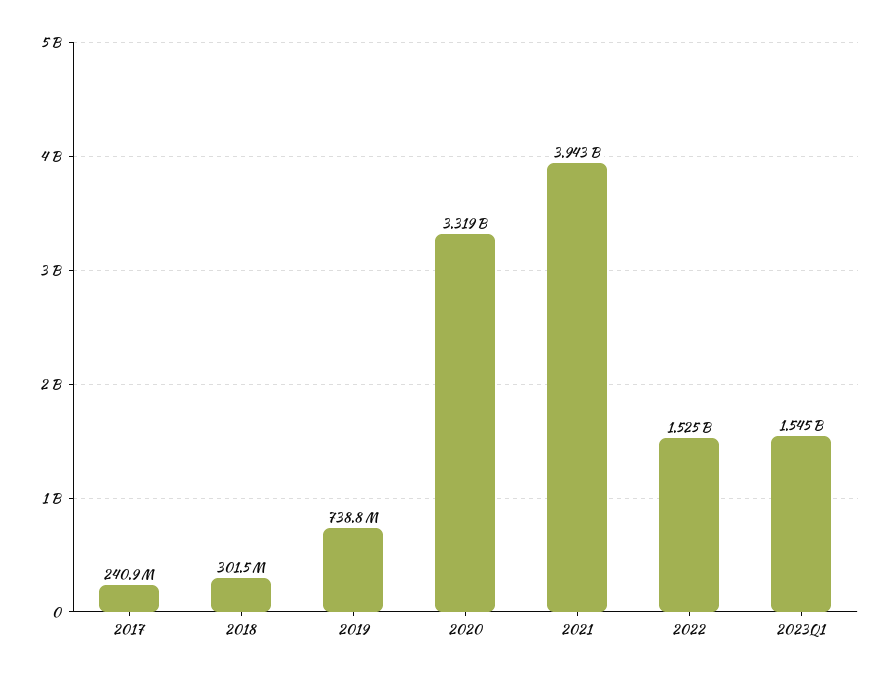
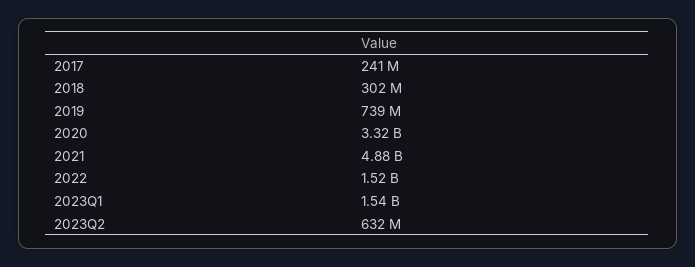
2021: 3943000000 -> 4880000000
2023Q2: none -> 632000000

